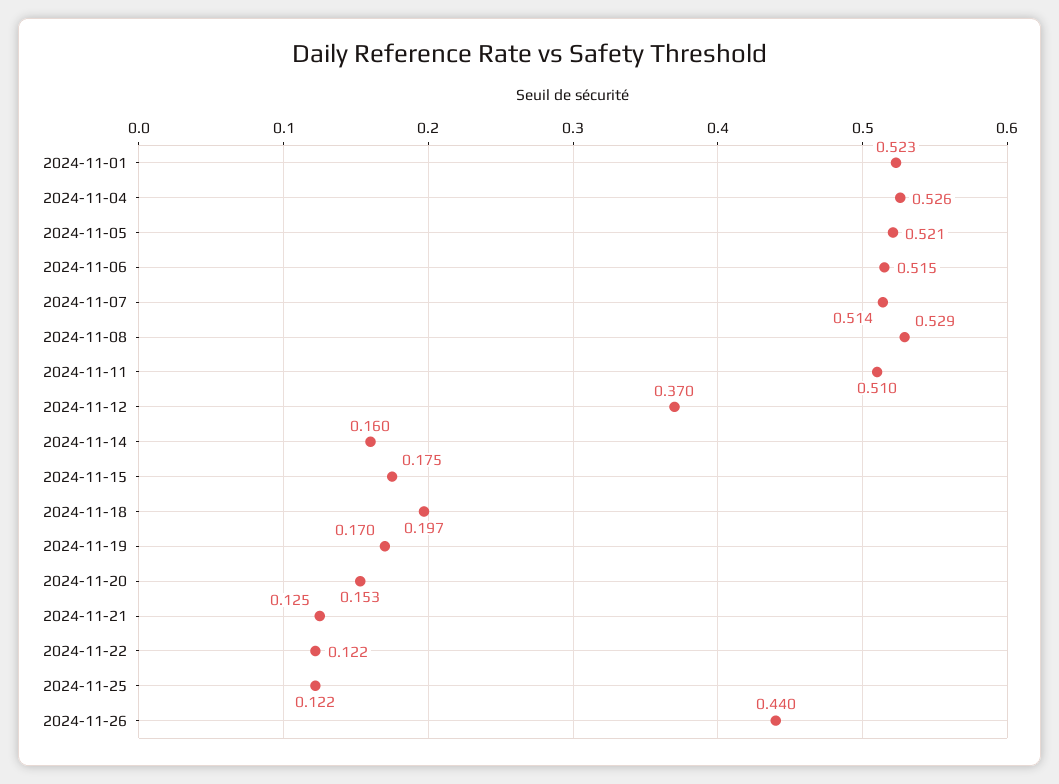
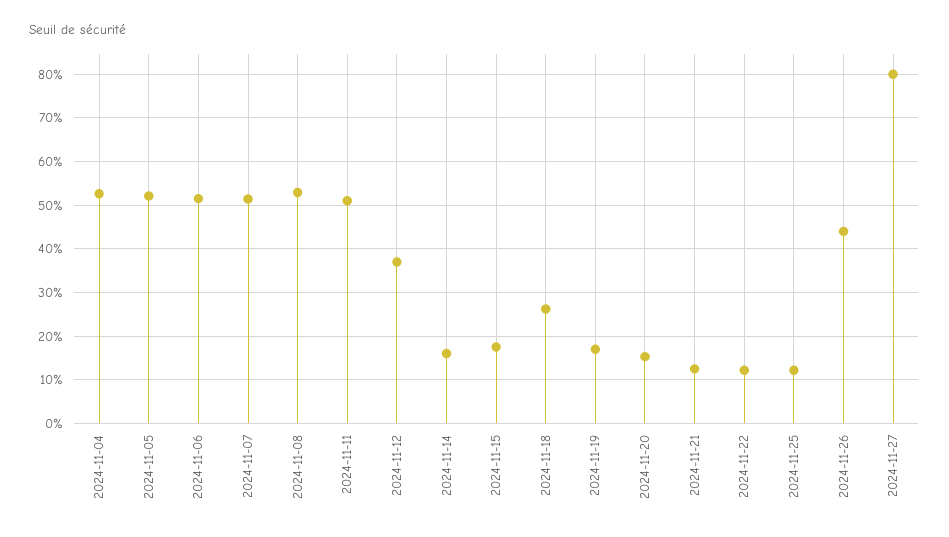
2024-11-01: 0.523 -> none
2024-11-18: 0.197 -> 0.26
2024-11-27: none -> 0.8

